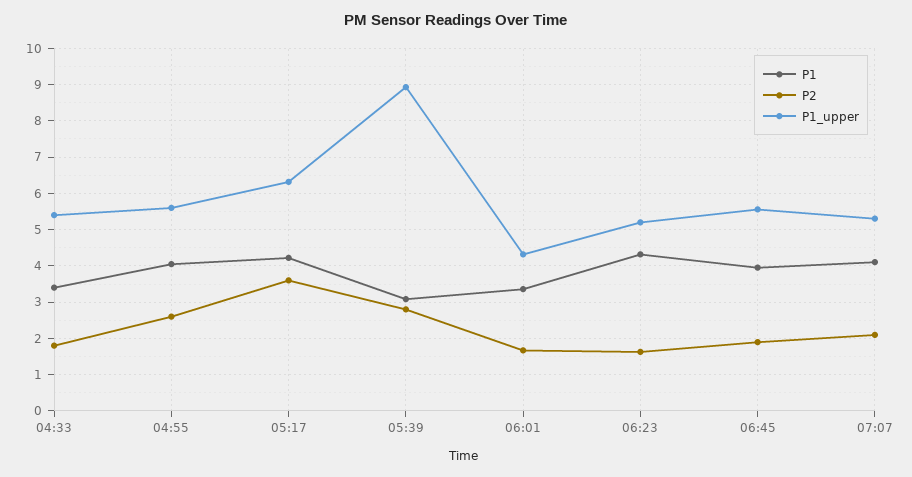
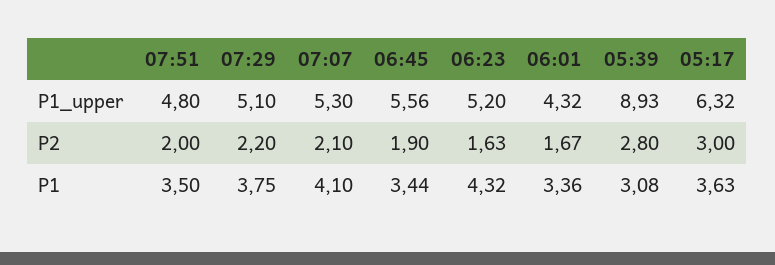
P1, 04:33: 3.4 -> none
P2, 04:33: 1.8 -> none
P1_upper, 04:33: 5.4 -> none
P1, 04:55: 4 -> none
P2, 04:55: 2.6 -> none
P1_upper, 04:55: 5.6 -> none
P1, 05:17: 4.2 -> 3.63
P2, 05:17: 3.6 -> 3
P1, 06:45: 4 -> 3.44
P1_upper, 07:51: none -> 4.8
P1_upper, 07:29: none -> 5.1
P2, 07:51: none -> 2
P2, 07:29: none -> 2.2
P1, 07:51: none -> 3.5
P1, 07:29: none -> 3.75

